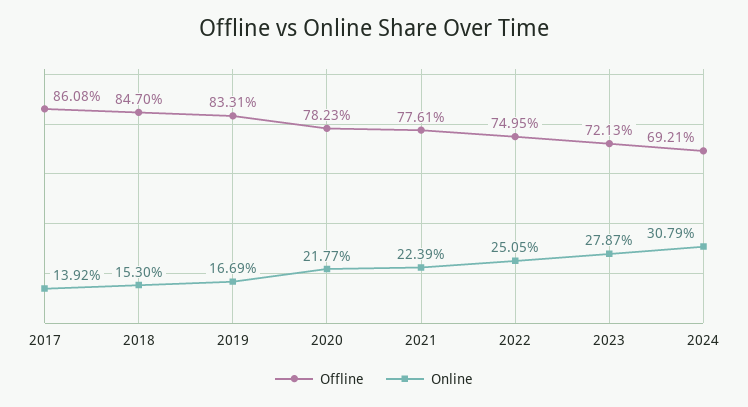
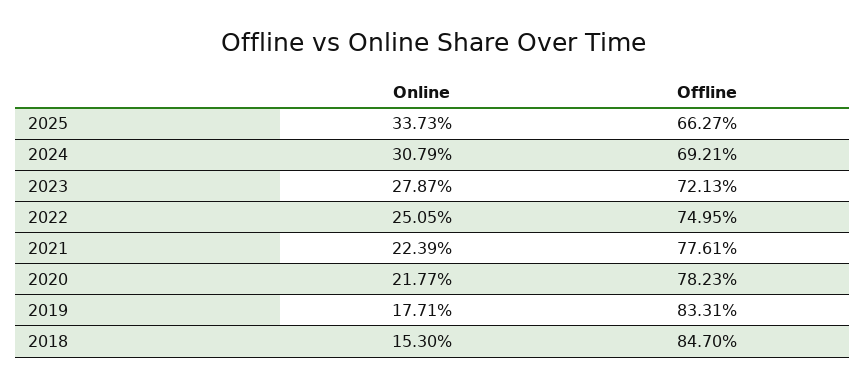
Offline, 2017: 86.08 -> none
Online, 2017: 13.92 -> none
Online, 2019: 16.69 -> 17.71
Online, 2025: none -> 33.73
Offline, 2025: none -> 66.27

